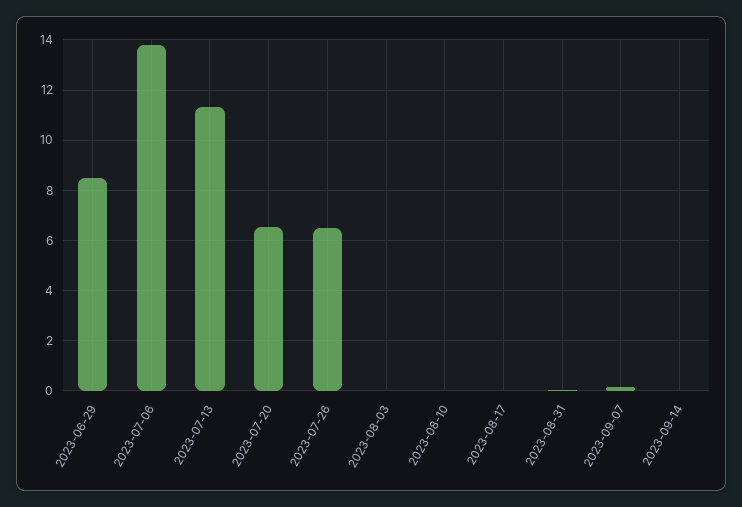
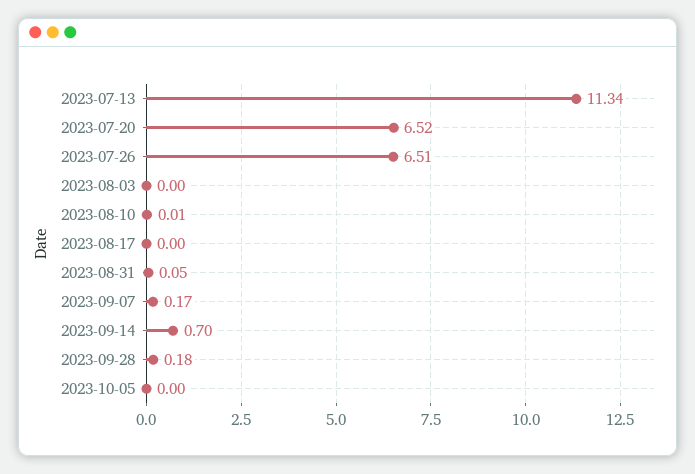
2023-06-29: 8.5 -> none
2023-07-06: 13.75 -> none
2023-09-14: 0 -> 0.7
2023-09-28: none -> 0.18
2023-10-05: none -> 0

